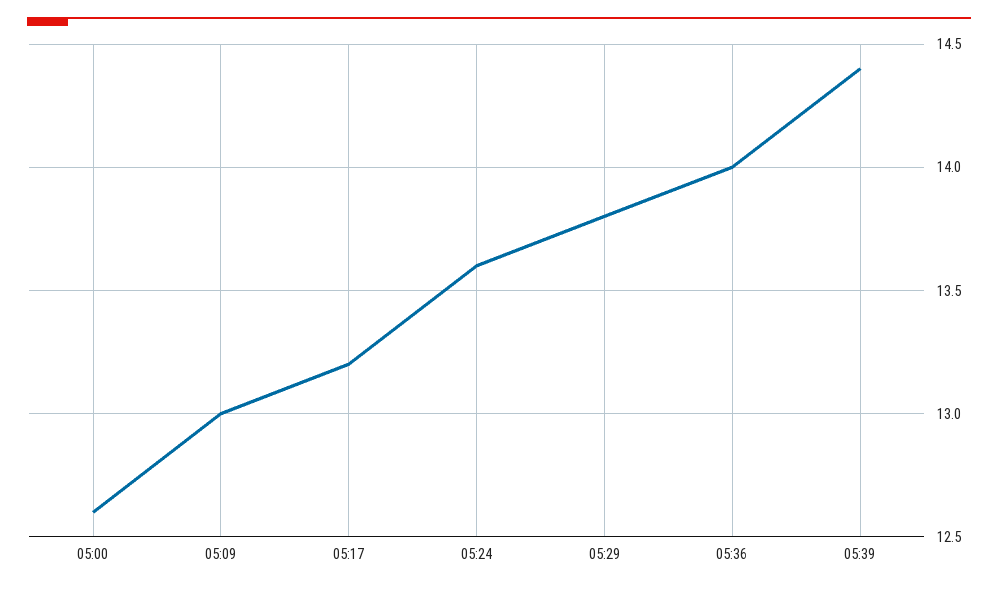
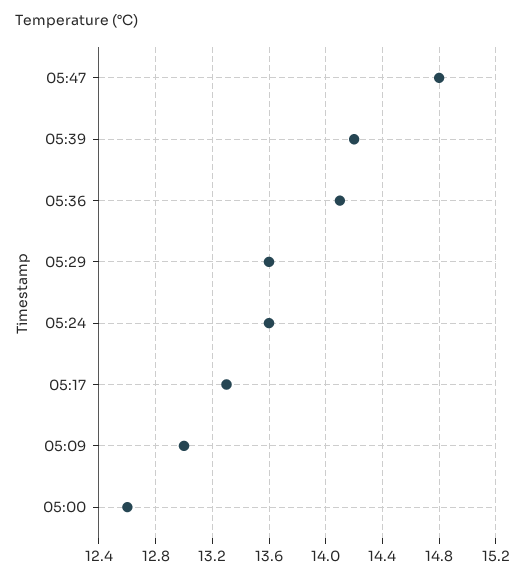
05:17: 13.2 -> 13.3
05:29: 13.8 -> 13.6
05:36: 14 -> 14.1
05:39: 14.4 -> 14.2
05:47: none -> 14.8

